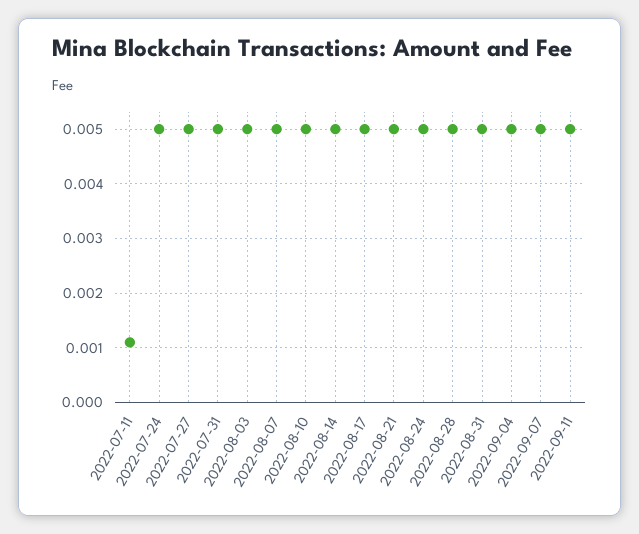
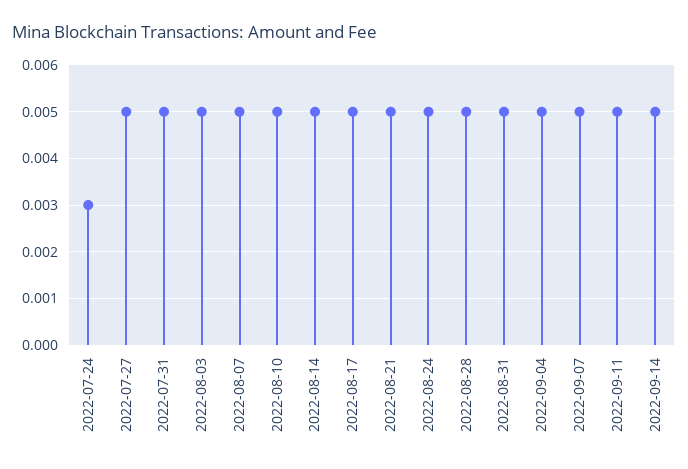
2022-07-11: 0.001 -> none
2022-07-24: 0.005 -> 0.003
2022-09-14: none -> 0.005

